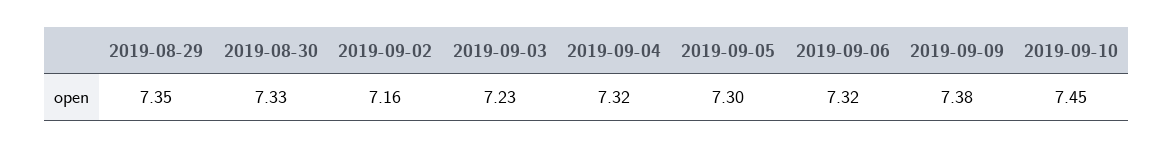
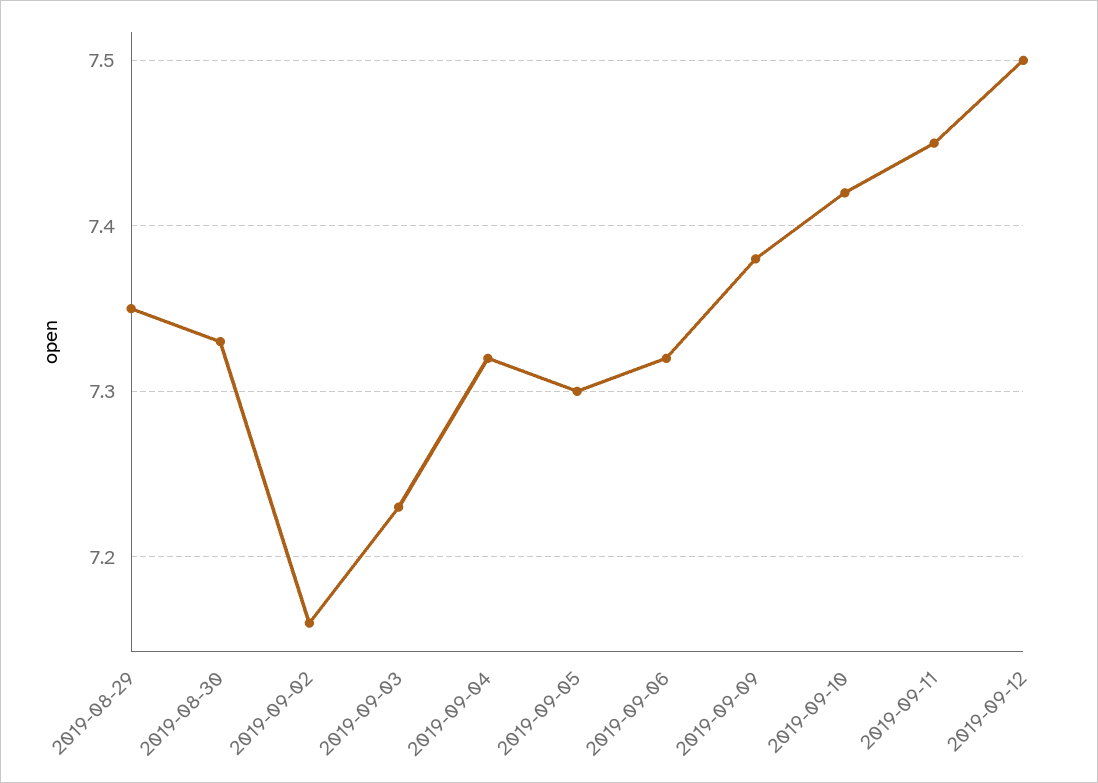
2019-09-10: 7.45 -> 7.42
2019-09-11: none -> 7.45
2019-09-12: none -> 7.5

